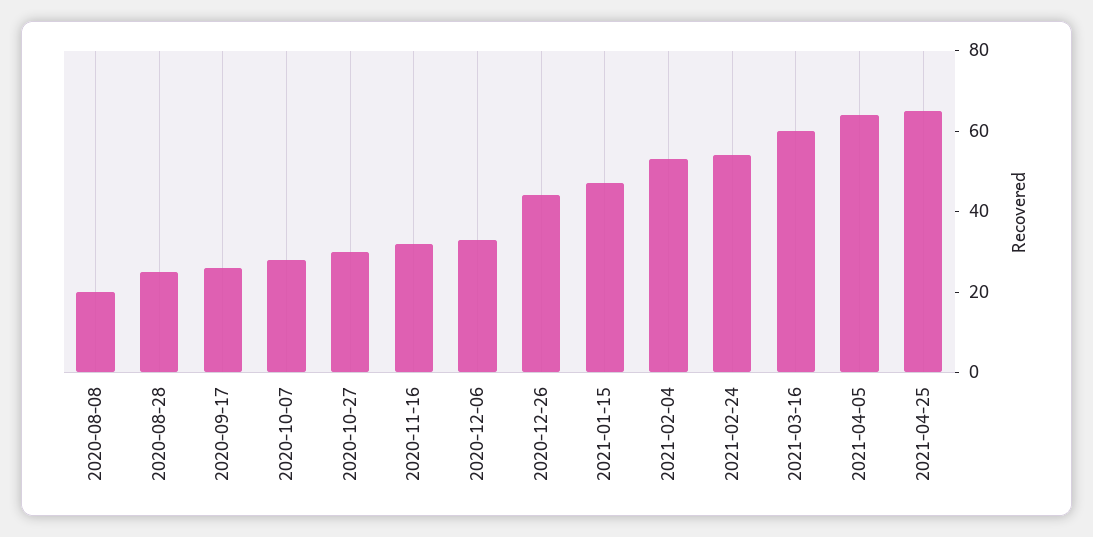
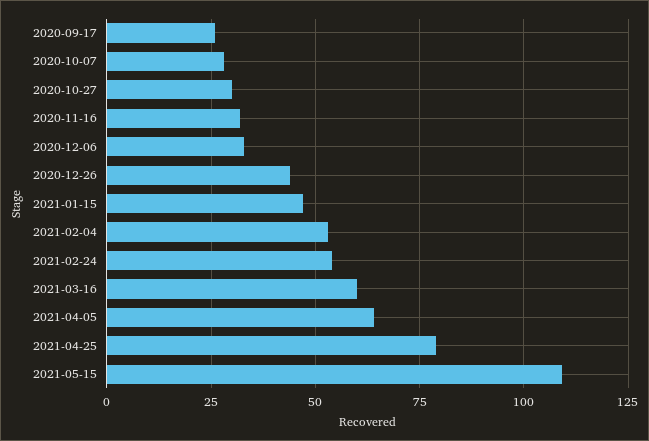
2020-08-08: 20 -> none
2020-08-28: 25 -> none
2021-04-25: 65 -> 80
2021-05-15: none -> 110

